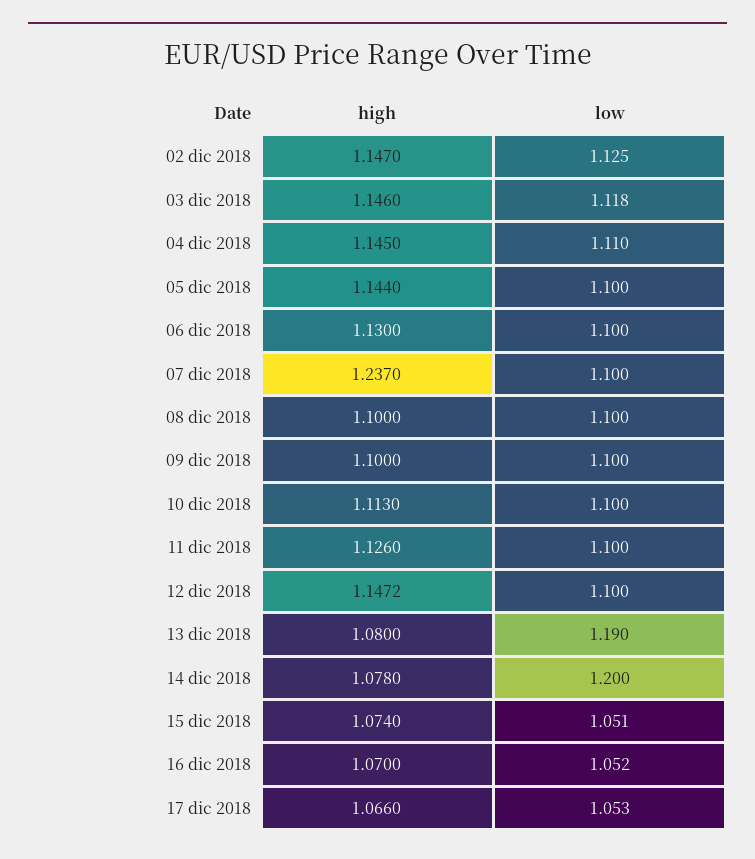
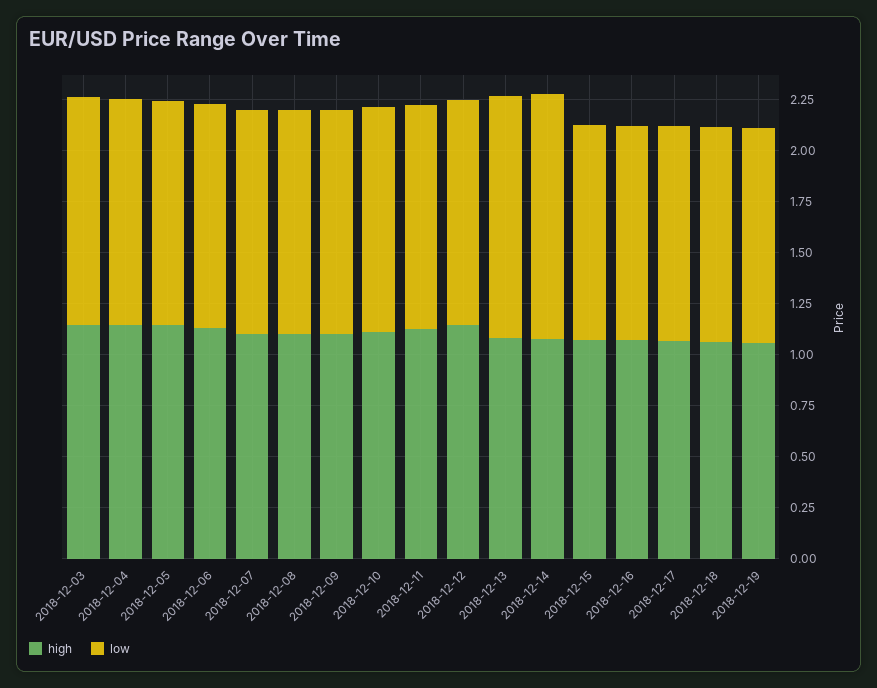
high, 02 dic 2018: 1.147 -> none
low, 02 dic 2018: 1.125 -> none
high, 07 dic 2018: 1.237 -> 1.1
high, 2018-12-18: none -> 1.05
low, 2018-12-18: none -> 1.05
high, 2018-12-19: none -> 1.05
low, 2018-12-19: none -> 1.05

